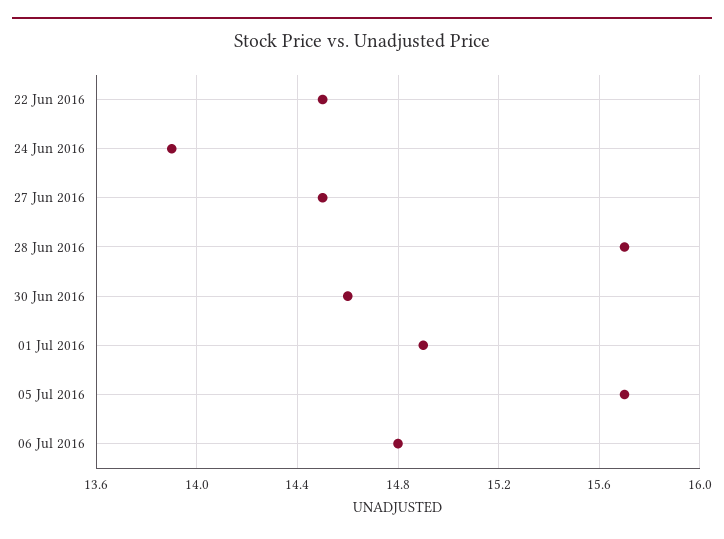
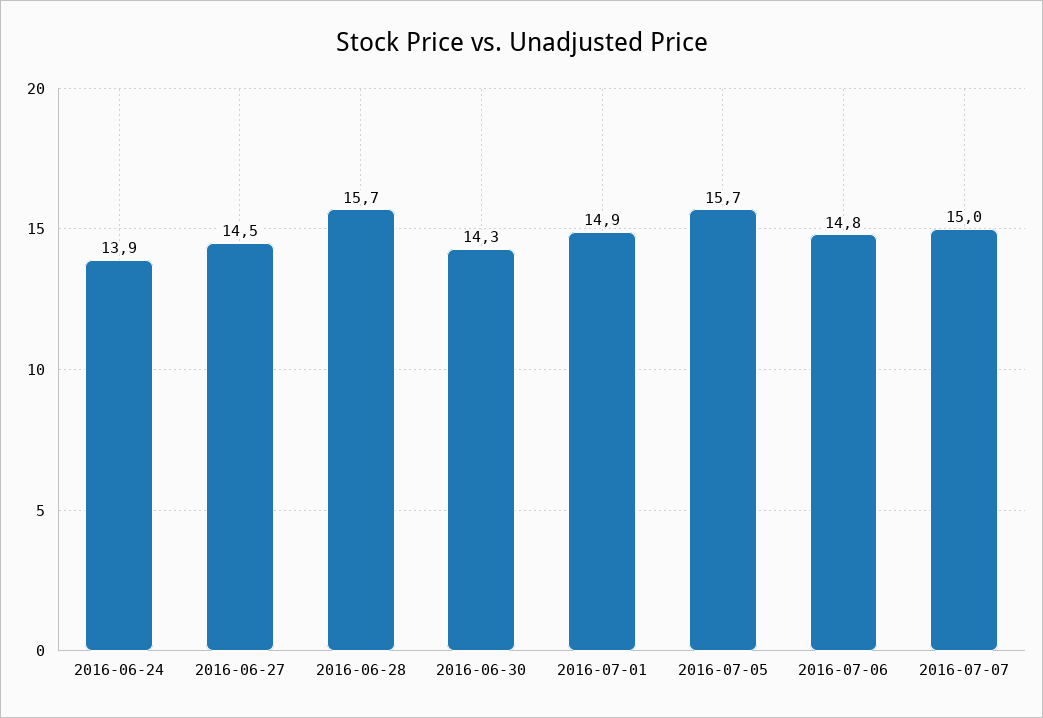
22 Jun 2016: 14.5 -> none
30 Jun 2016: 14.6 -> 14.3
2016-07-07: none -> 15

